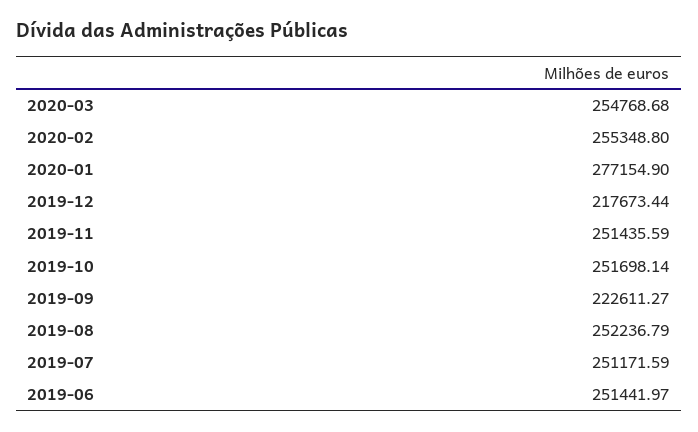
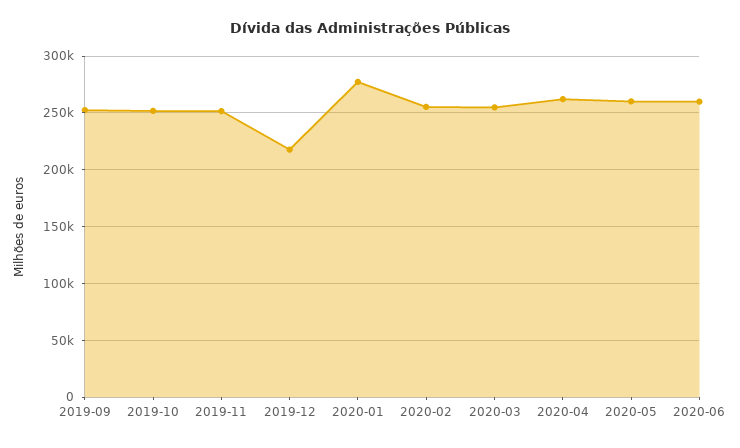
2019-09: 222611.27 -> 250000
2019-08: 252236.79 -> none
2019-07: 251171.59 -> none
2019-06: 251441.97 -> none
2020-04: none -> 260000
2020-05: none -> 260000
2020-06: none -> 260000

